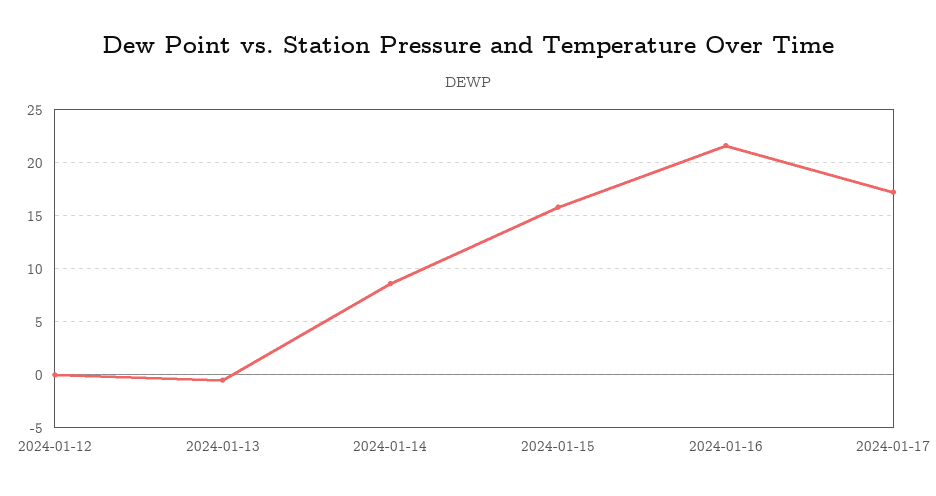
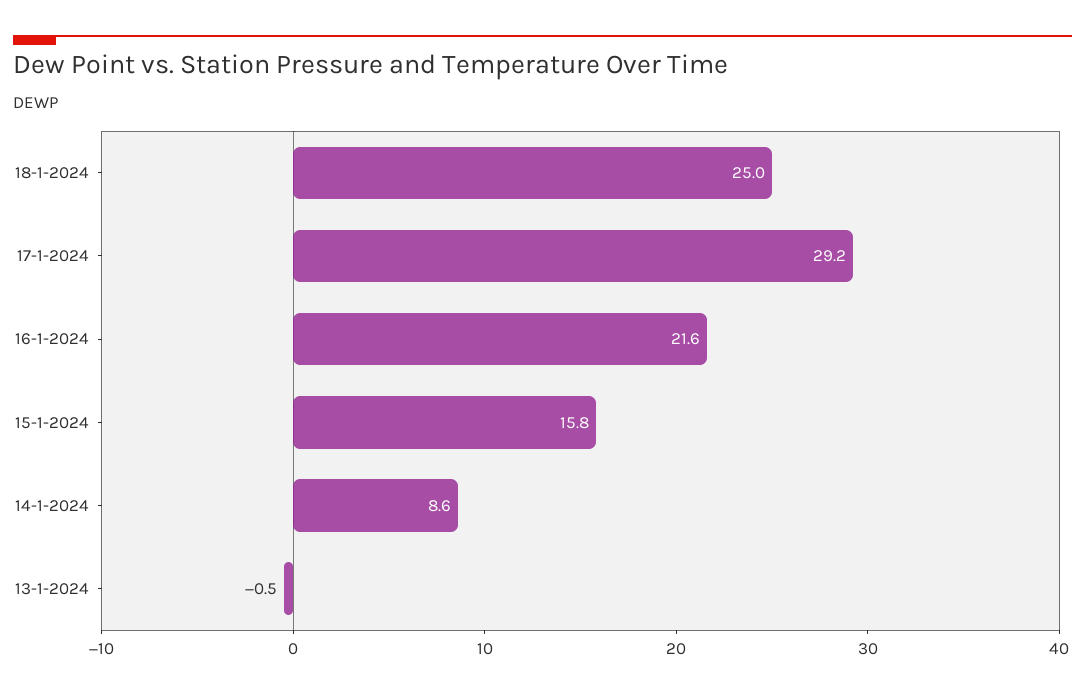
2024-01-12: 0 -> none
2024-01-17: 17 -> 29.2
18-1-2024: none -> 25

